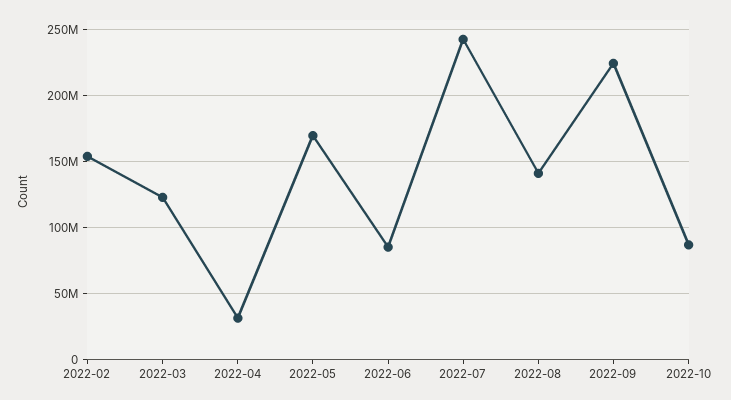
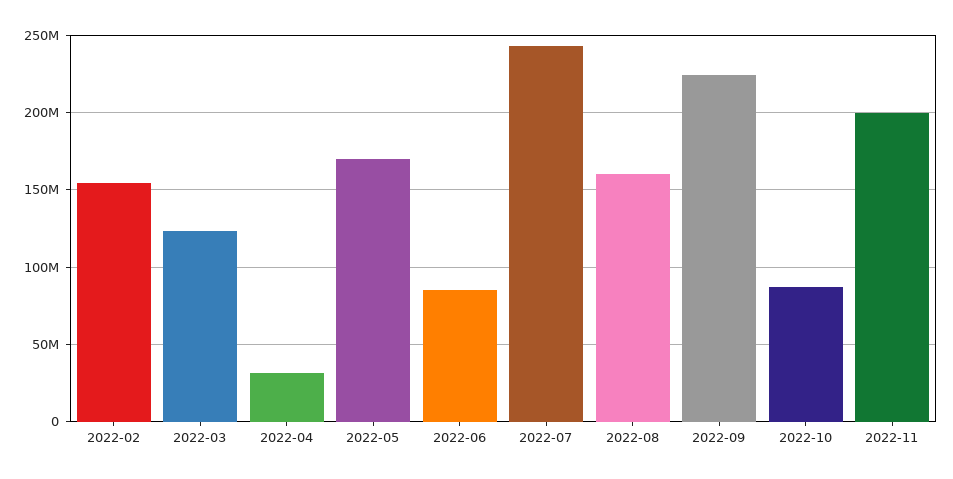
2022-08: 140000000 -> 160000000
2022-11: none -> 200000000

